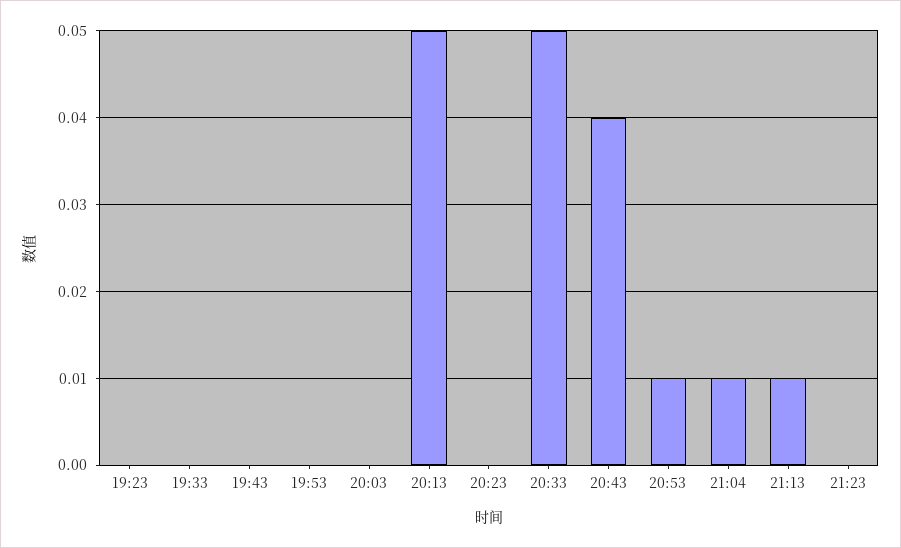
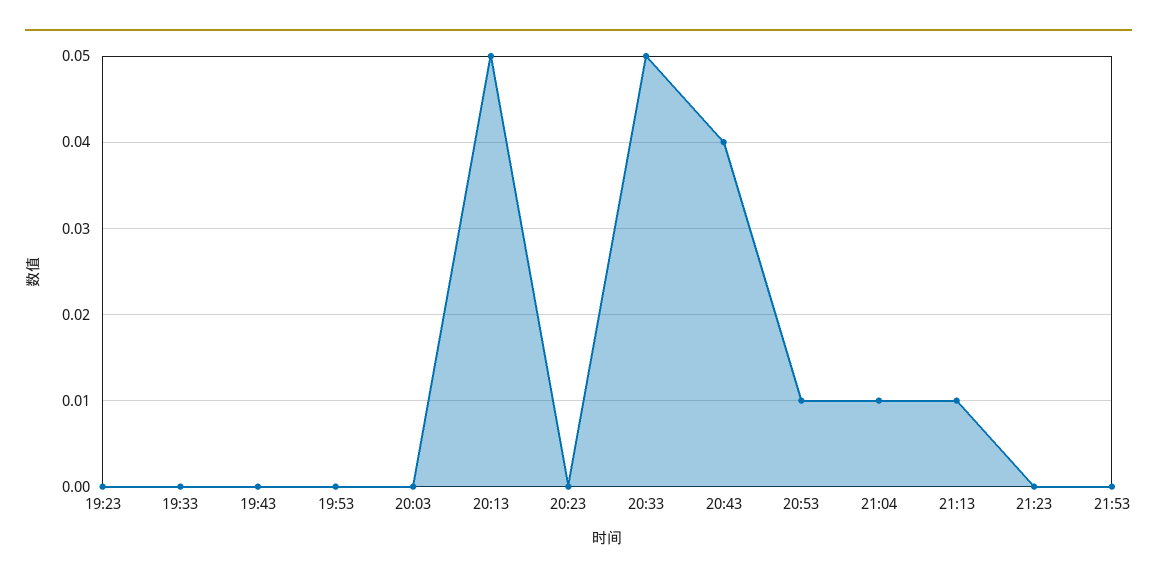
21:53: none -> 0

